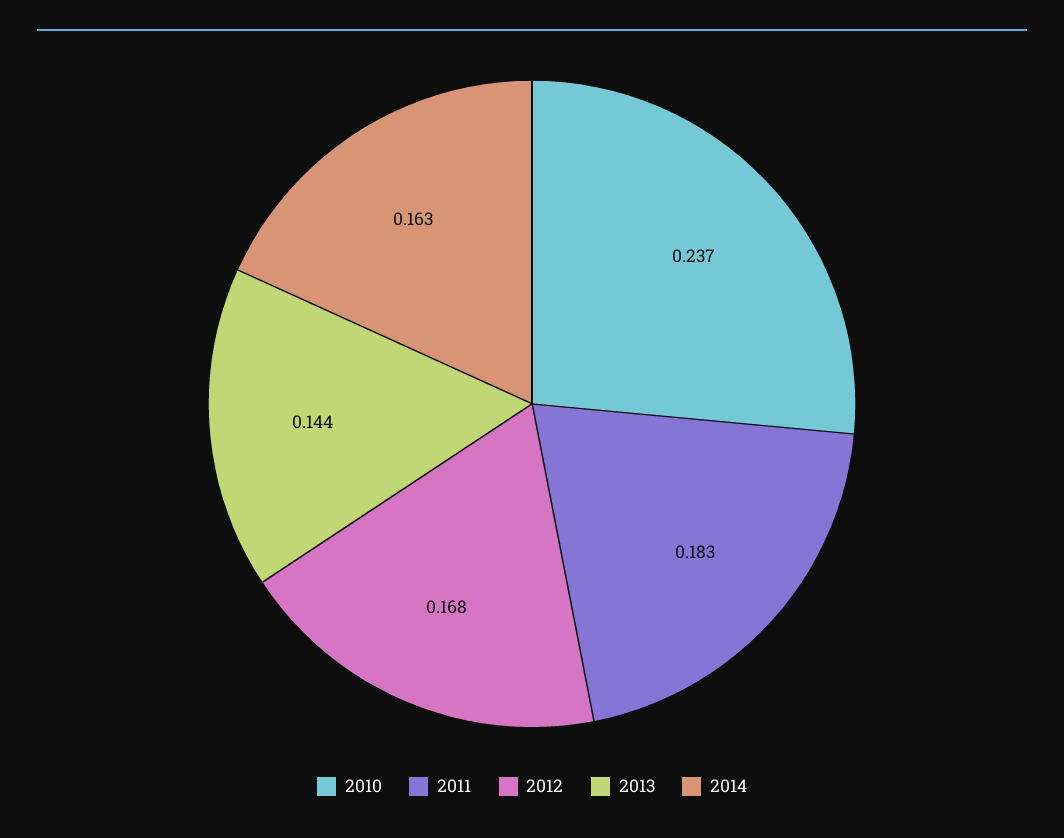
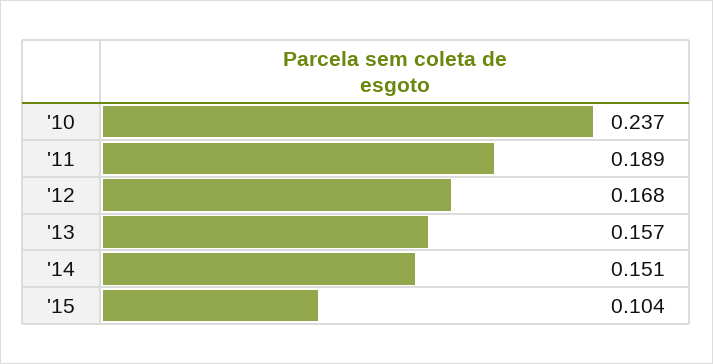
2011: 0.183 -> 0.189
2013: 0.144 -> 0.157
2014: 0.163 -> 0.151
'15: none -> 0.104

